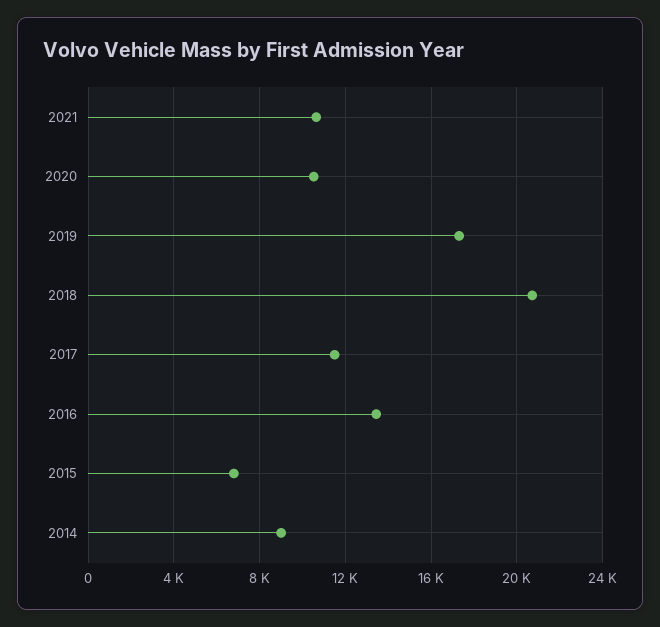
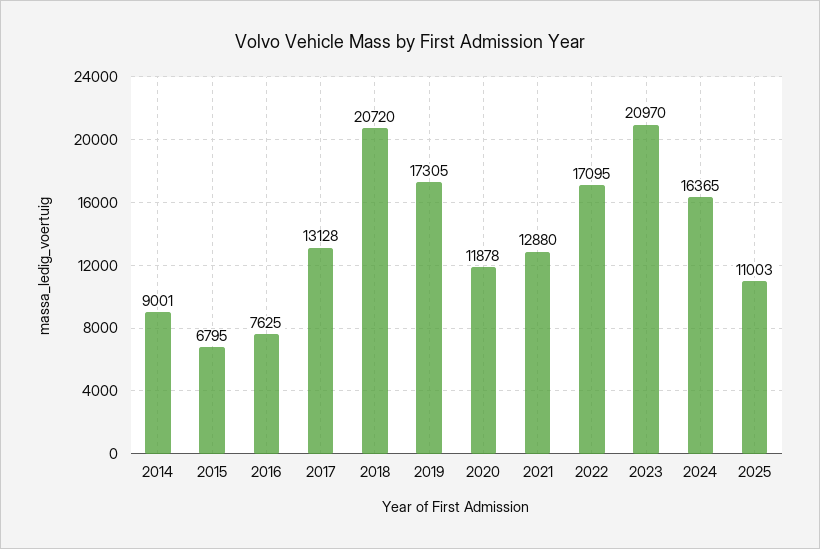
2021: 10500 -> 12880
2020: 10500 -> 11878
2017: 11500 -> 13128
2016: 13500 -> 7625
2022: none -> 17095
2023: none -> 20970
2024: none -> 16365
2025: none -> 11003

